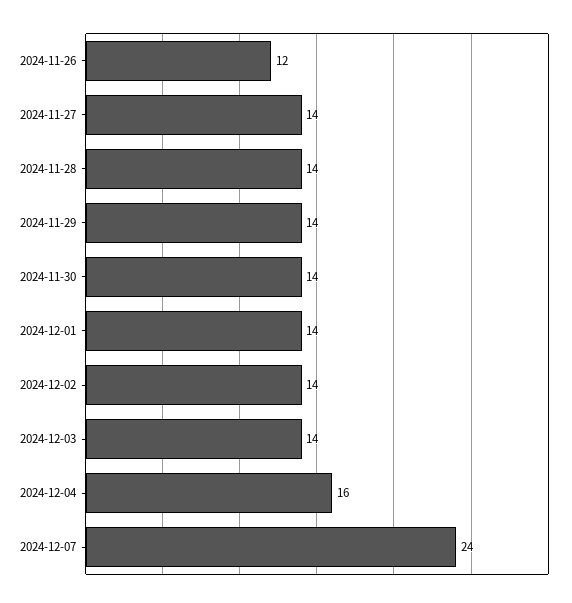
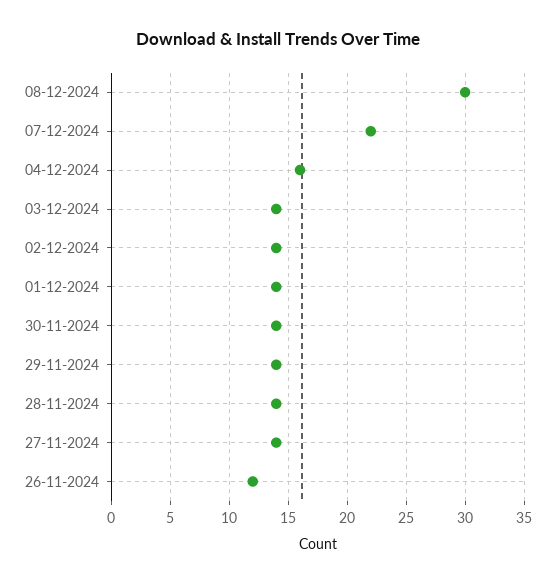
2024-12-07: 24 -> 22
08-12-2024: none -> 30

